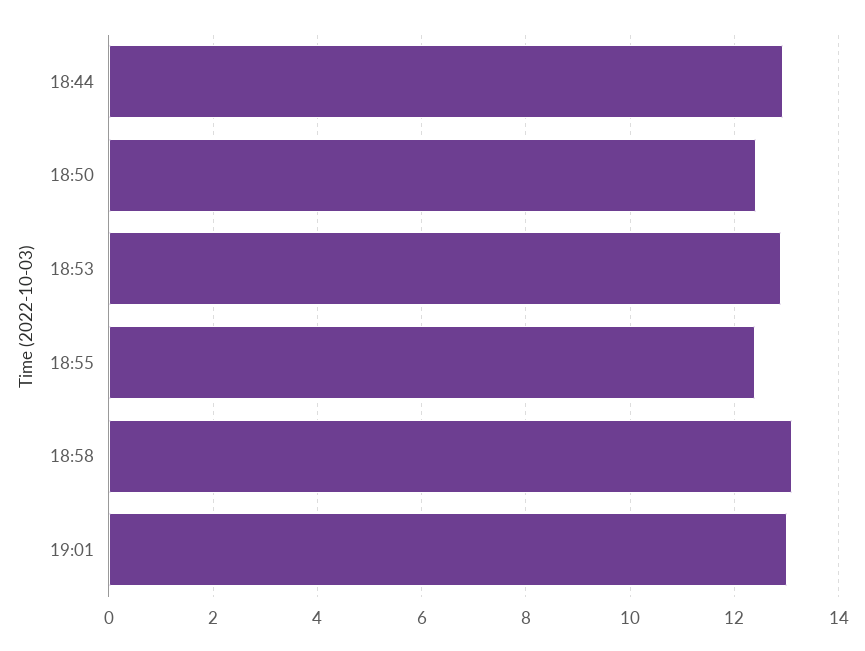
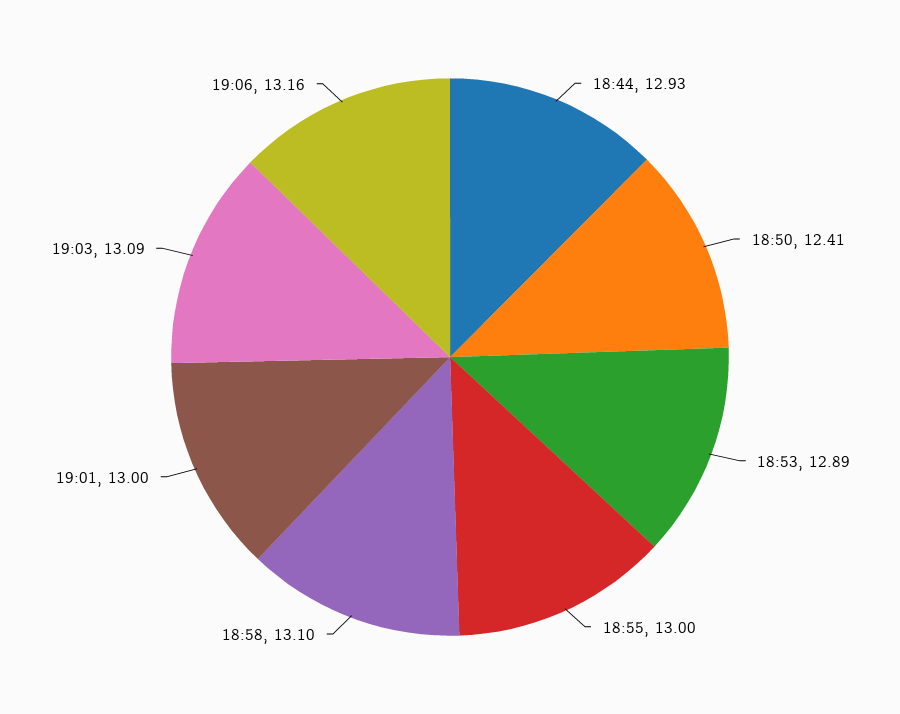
18:55: 12.4 -> 13
19:03: none -> 13.09
19:06: none -> 13.16

